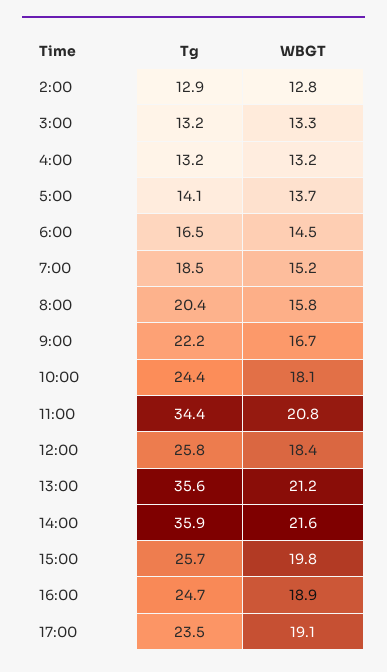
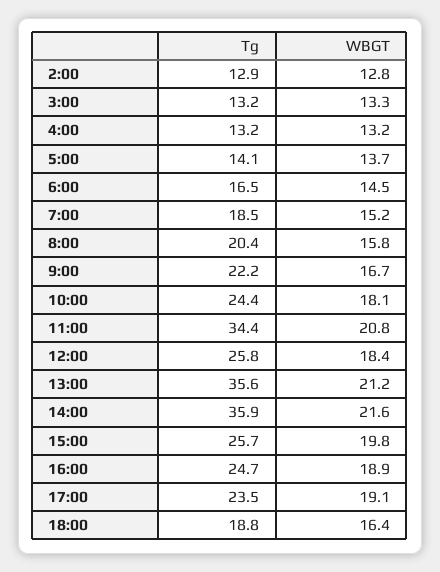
Tg, 18:00: none -> 18.8
WBGT, 18:00: none -> 16.4

